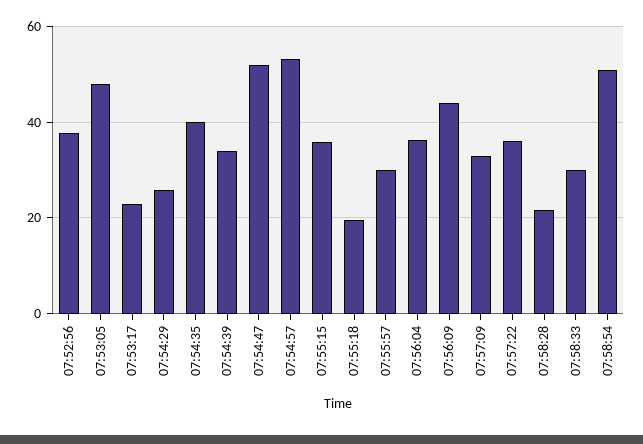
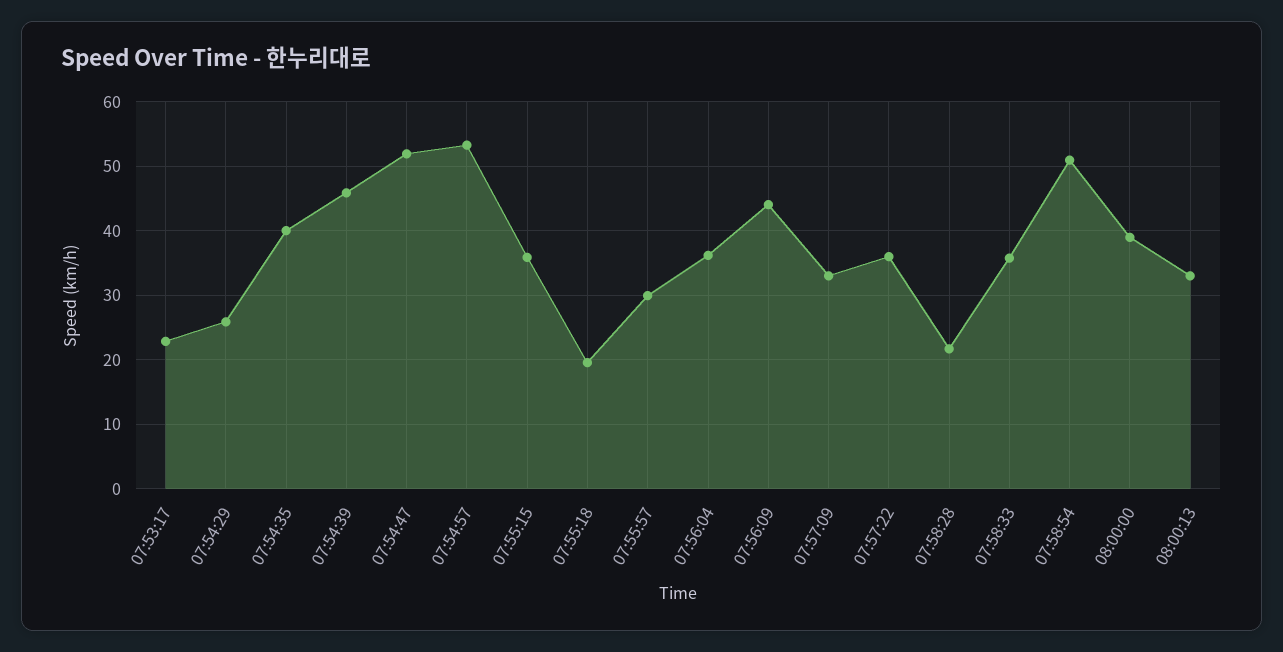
07:52:56: 38 -> none
07:53:05: 48 -> none
07:54:39: 34 -> 46
07:58:33: 30 -> 36
08:00:00: none -> 39
08:00:13: none -> 33

